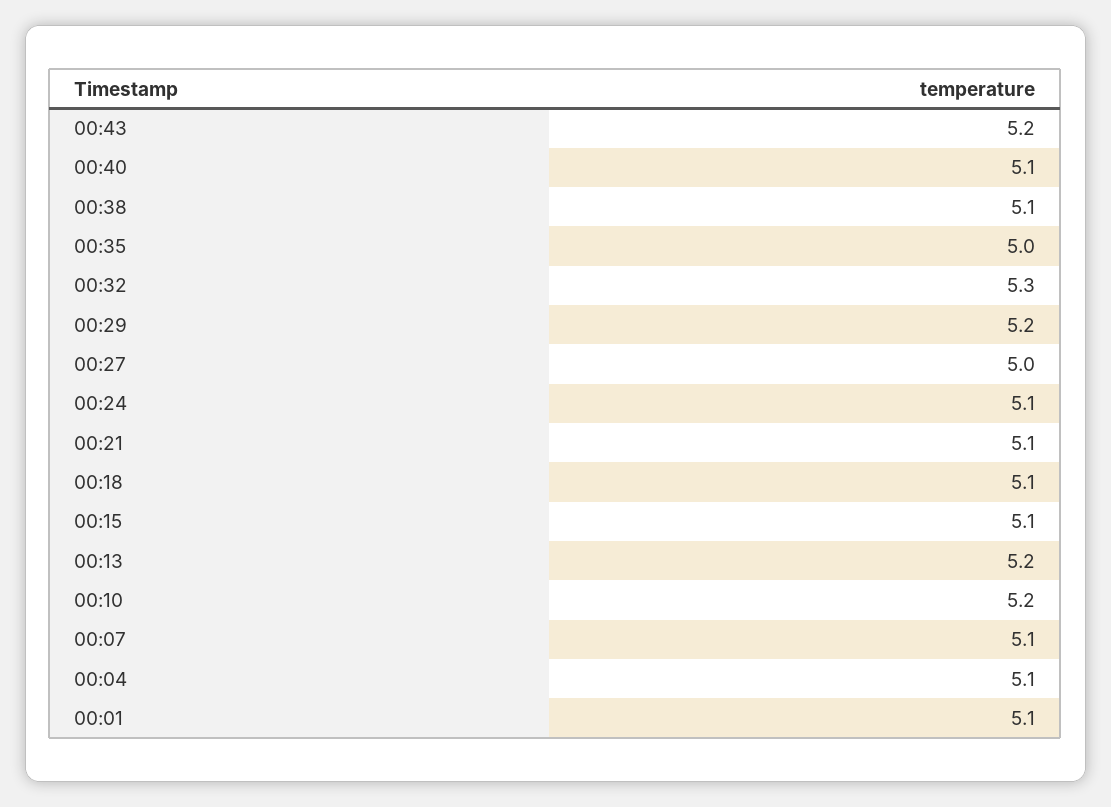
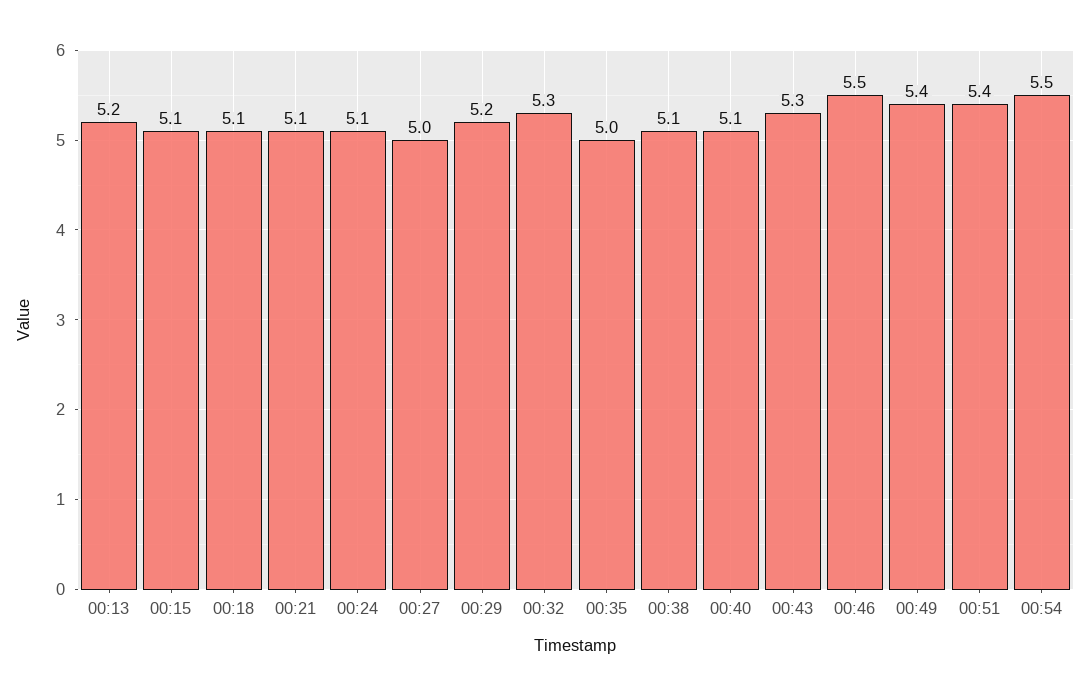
00:43: 5.2 -> 5.3
00:10: 5.2 -> none
00:07: 5.1 -> none
00:04: 5.1 -> none
00:01: 5.1 -> none
00:46: none -> 5.5
00:49: none -> 5.4
00:51: none -> 5.4
00:54: none -> 5.5

